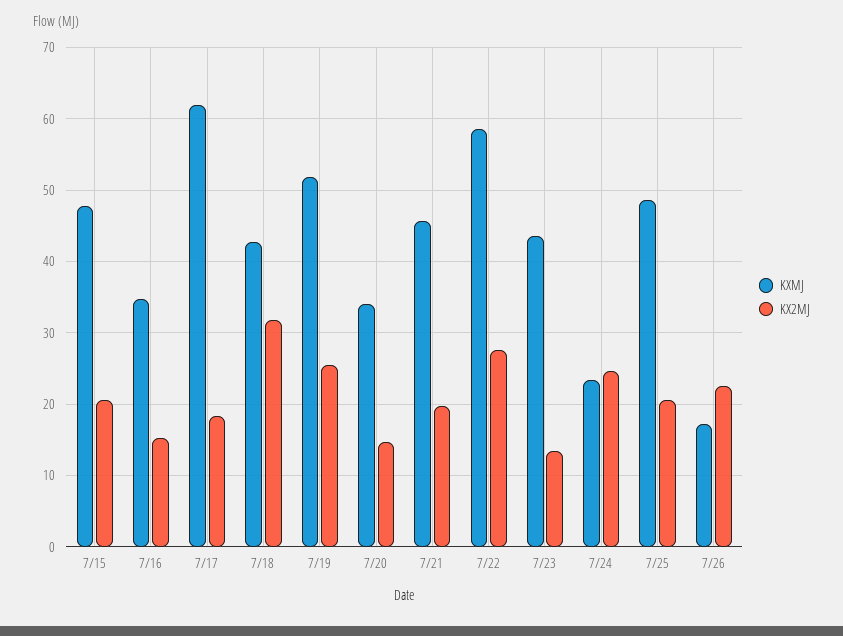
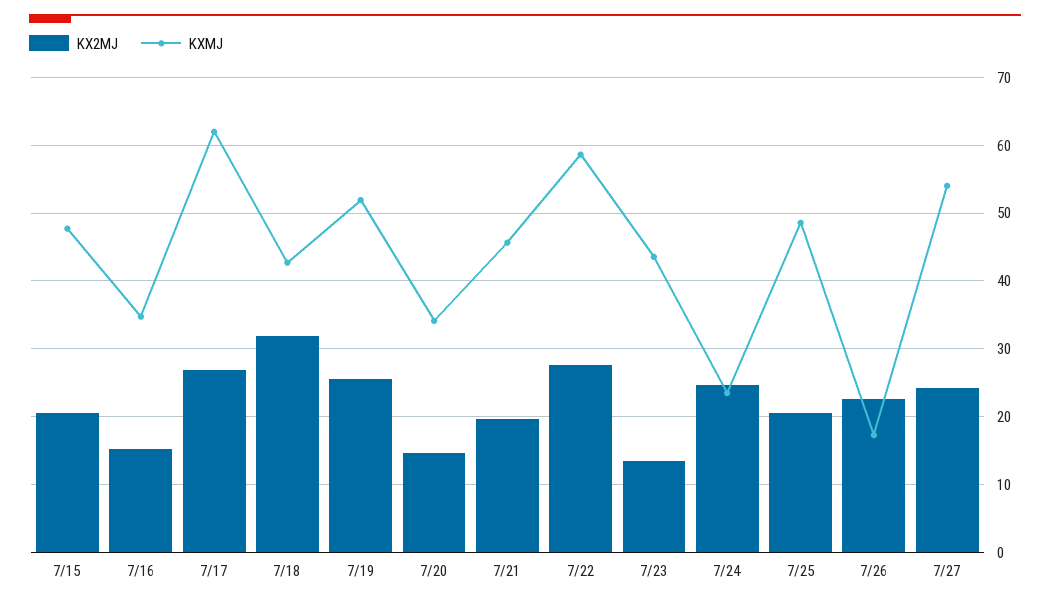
KX2MJ, 7/17: 18 -> 27
KX2MJ, 7/27: none -> 24
KXMJ, 7/27: none -> 54

